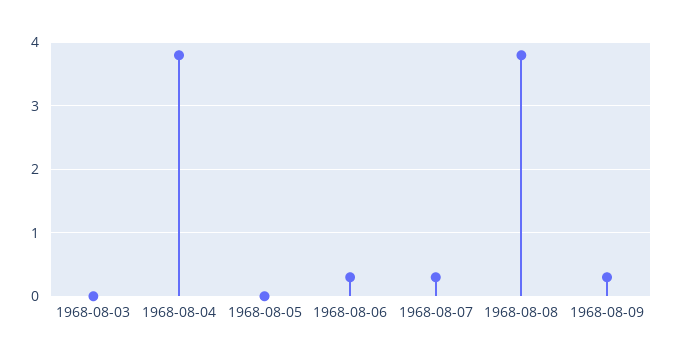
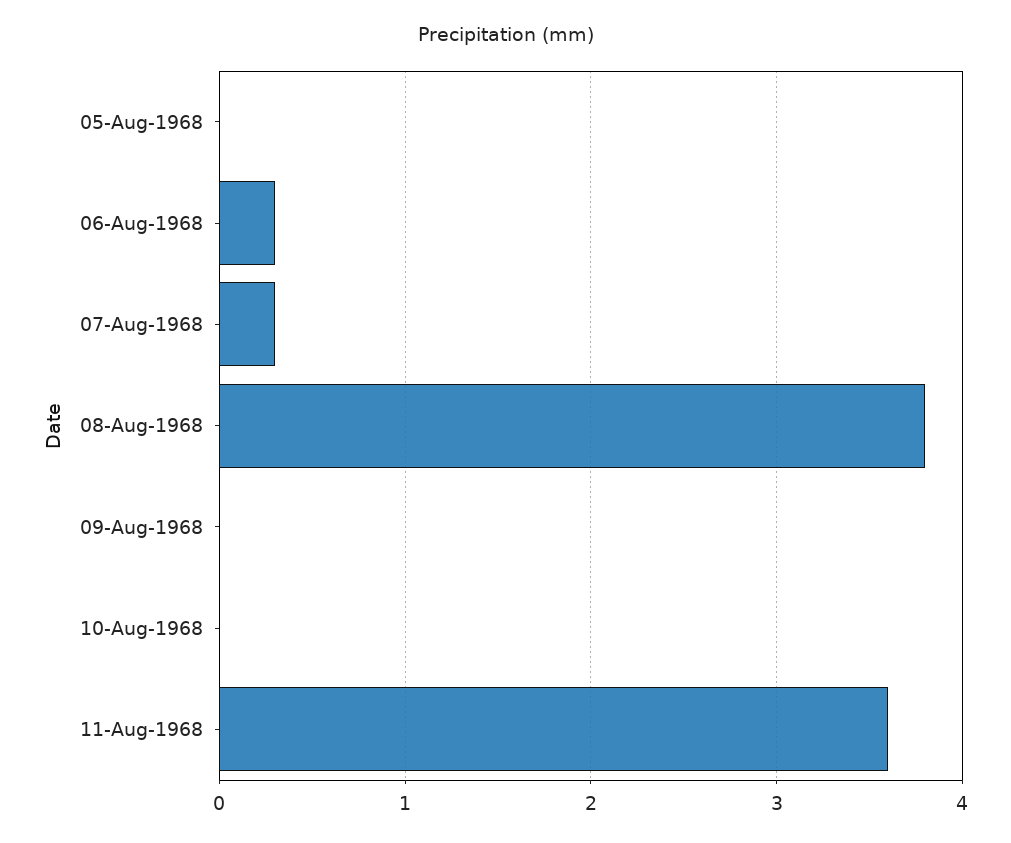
1968-08-03: 0 -> none
1968-08-04: 3.8 -> none
1968-08-09: 0.3 -> 0
10-Aug-1968: none -> 0
11-Aug-1968: none -> 3.6

